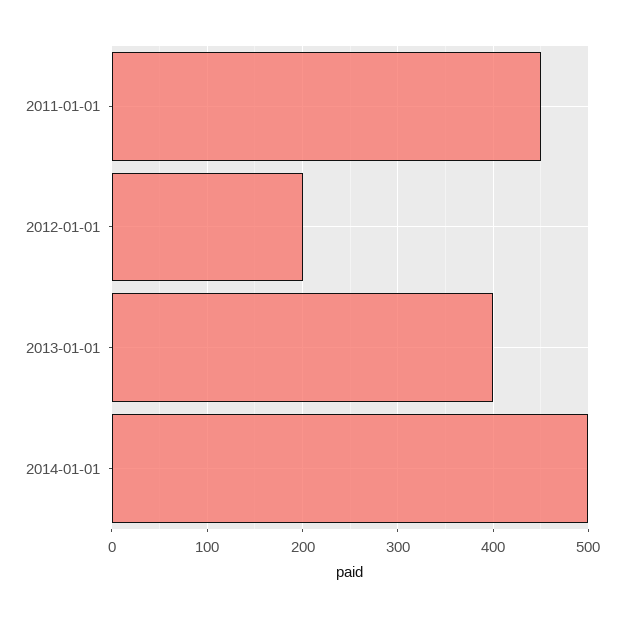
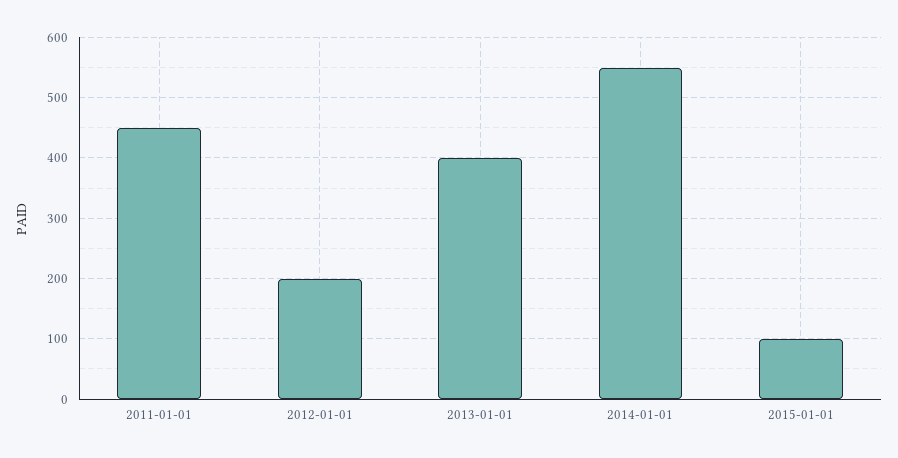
2014-01-01: 500 -> 550
2015-01-01: none -> 100

